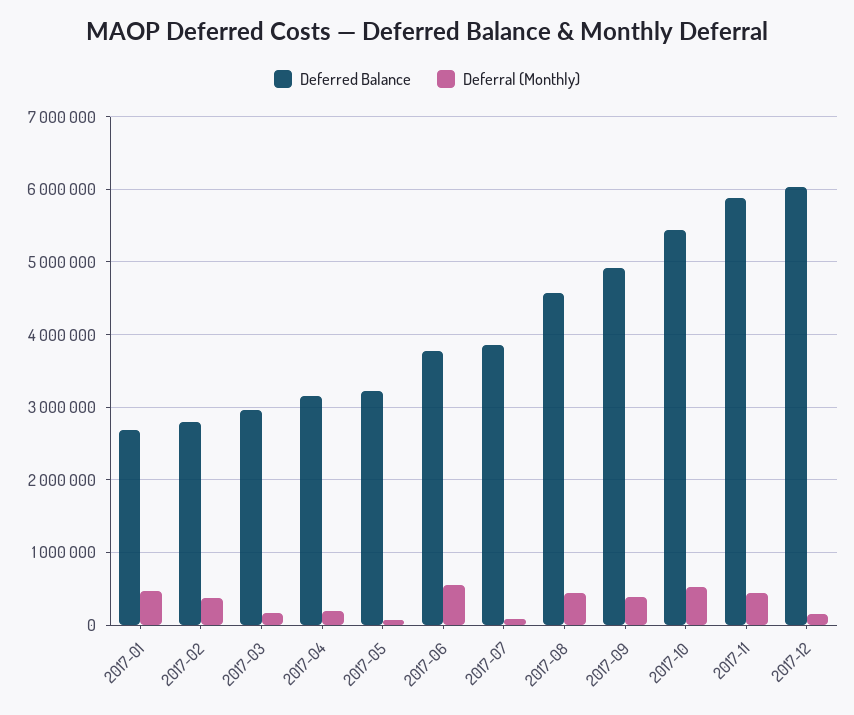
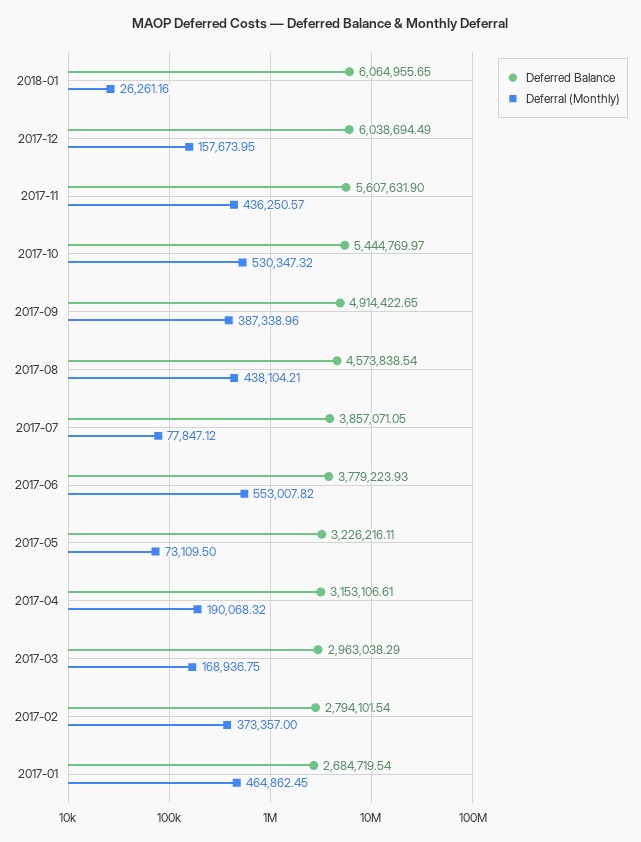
Deferred Balance, 2017-11: 5900000 -> 5607631.9
Deferred Balance, 2018-01: none -> 6064955.65
Deferral (Monthly), 2018-01: none -> 26261.16

